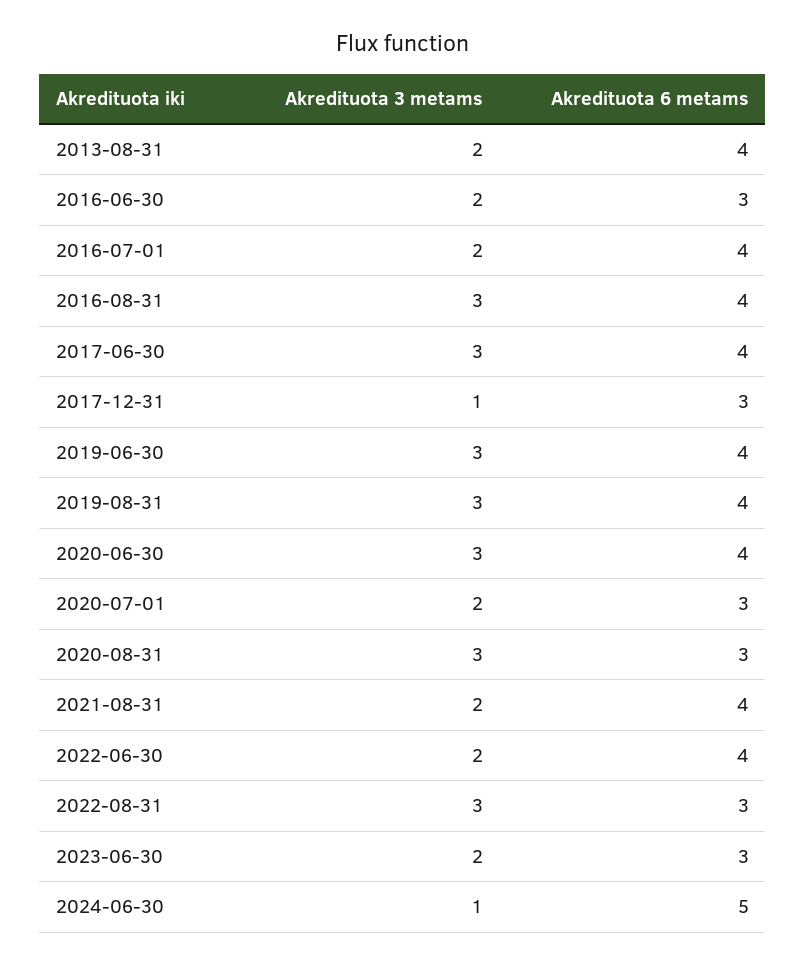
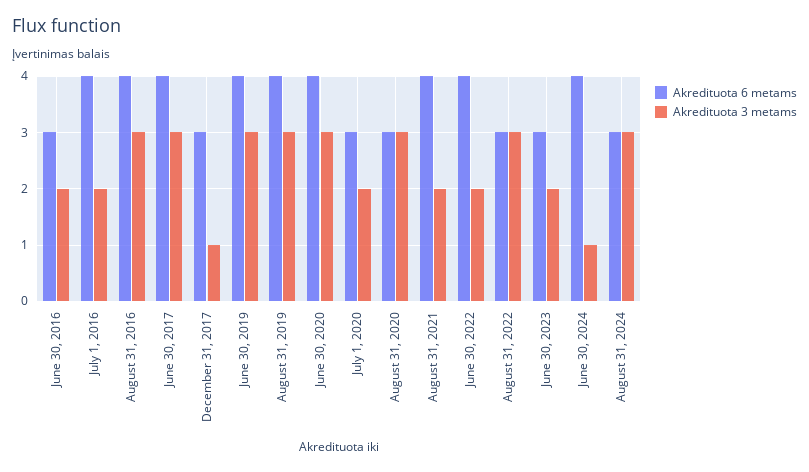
Akredituota 3 metams, 2013-08-31: 2 -> none
Akredituota 6 metams, 2013-08-31: 4 -> none
Akredituota 6 metams, 2024-06-30: 5 -> 4
Akredituota 6 metams, August 31, 2024: none -> 3
Akredituota 3 metams, August 31, 2024: none -> 3

